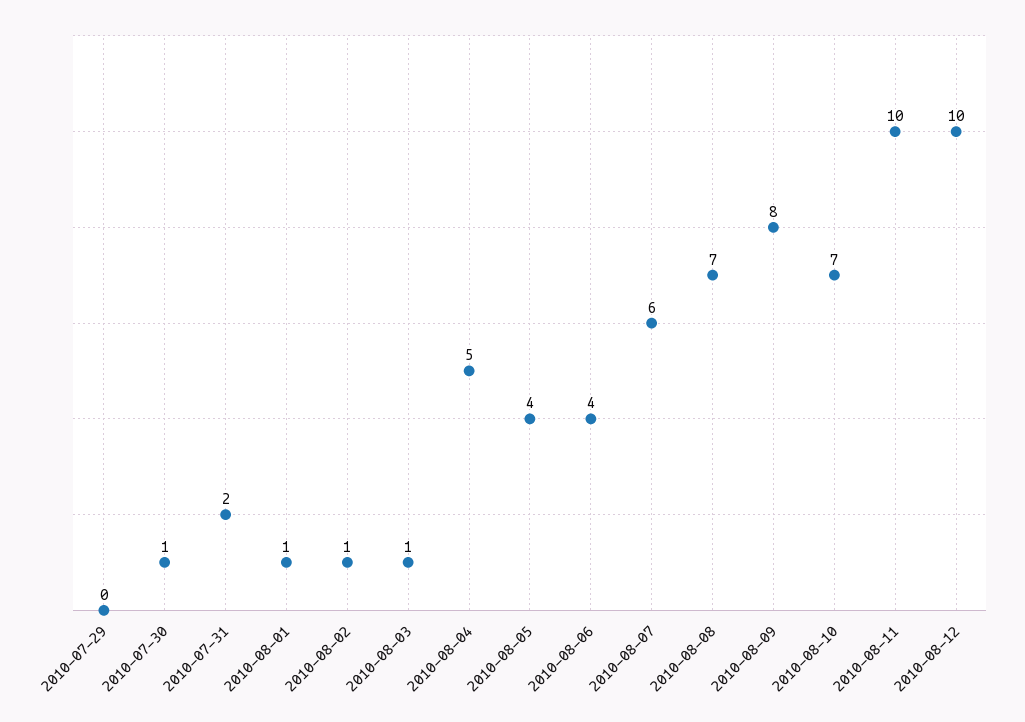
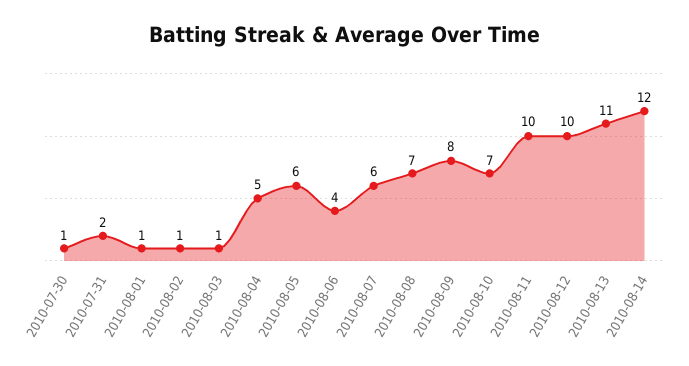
2010-07-29: 0 -> none
2010-08-05: 4 -> 6
2010-08-13: none -> 11
2010-08-14: none -> 12

